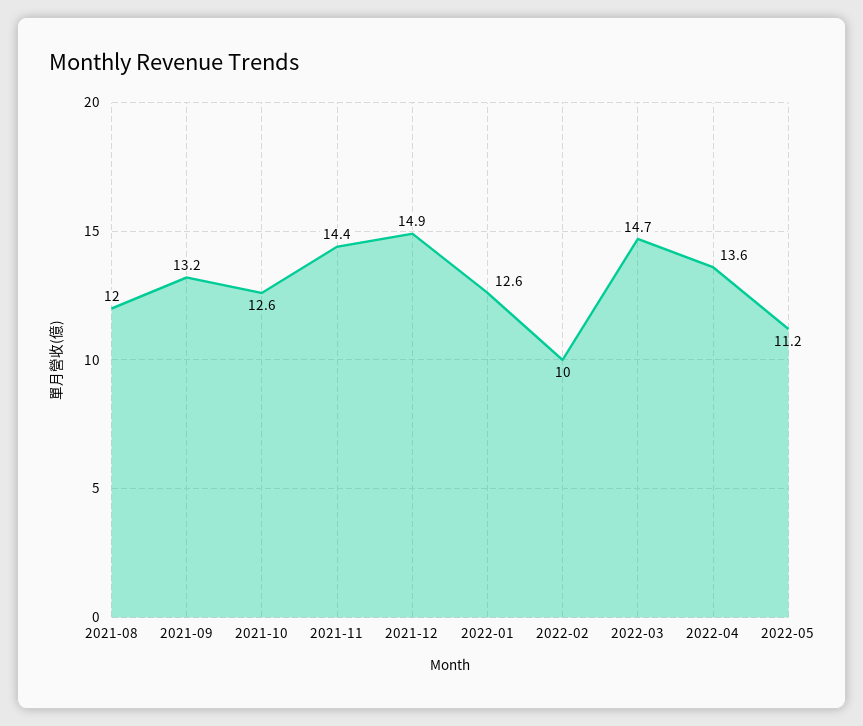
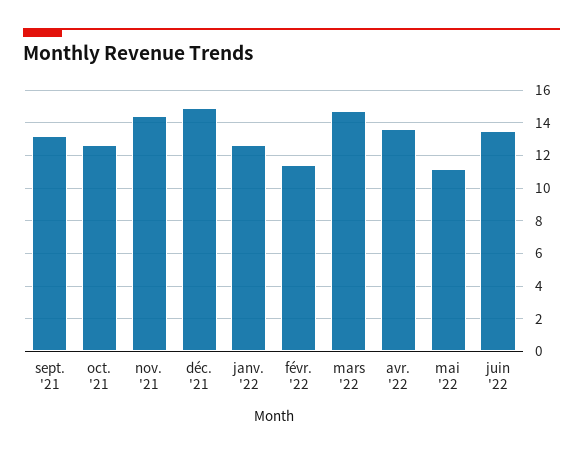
2021-08: 12 -> none
2022-02: 10 -> 11.5
juin '22: none -> 13.5

